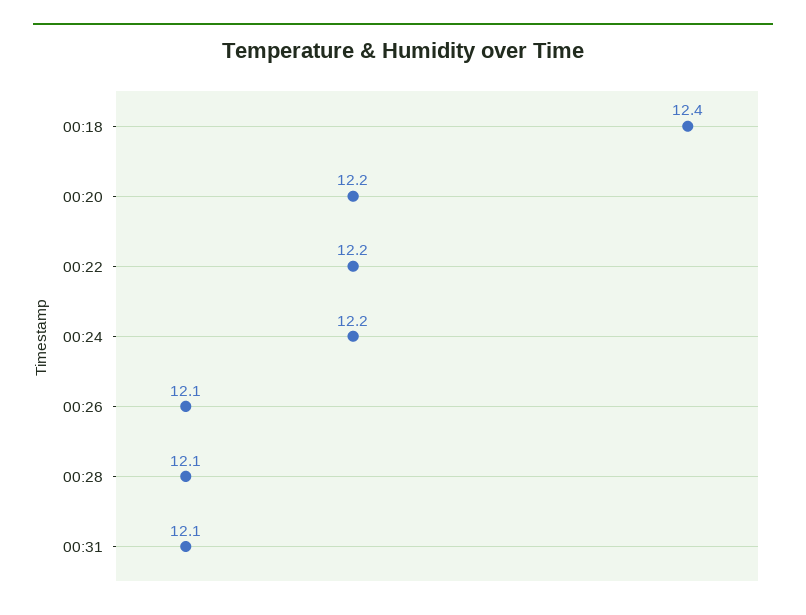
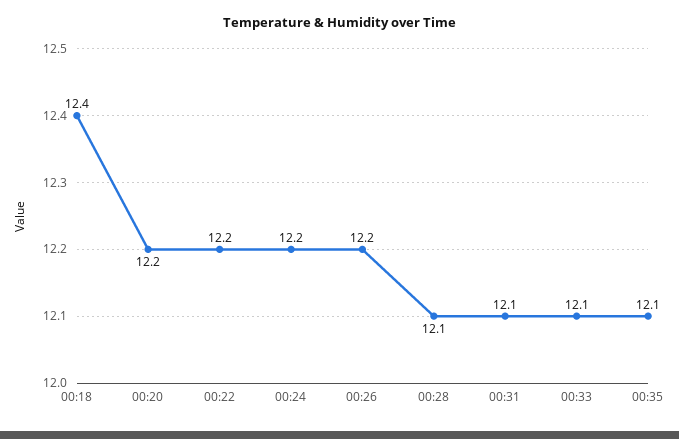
00:26: 12.1 -> 12.2
00:33: none -> 12.1
00:35: none -> 12.1

